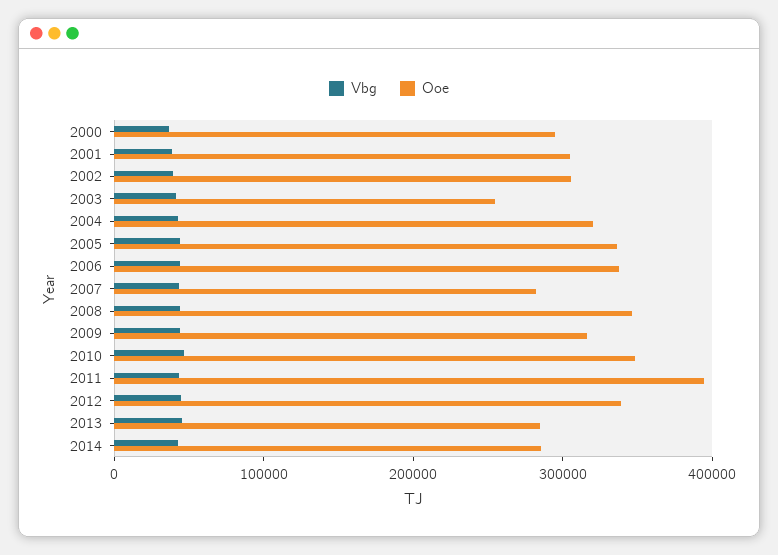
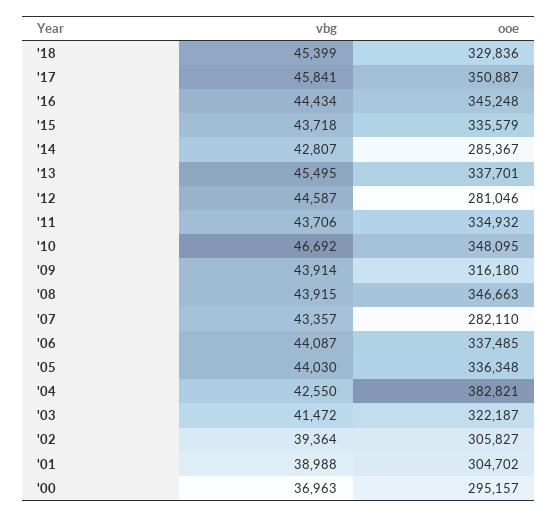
Ooe, 2003: 260000 -> 322187
Ooe, 2004: 320000 -> 382821
Ooe, 2011: 400000 -> 334932
Ooe, 2012: 340000 -> 281046
Ooe, 2013: 280000 -> 337701
Vbg, '18: none -> 45399
Ooe, '18: none -> 329836
Vbg, '17: none -> 45841
Ooe, '17: none -> 350887
Vbg, '16: none -> 44434
Ooe, '16: none -> 345248
Vbg, '15: none -> 43718
Ooe, '15: none -> 335579

